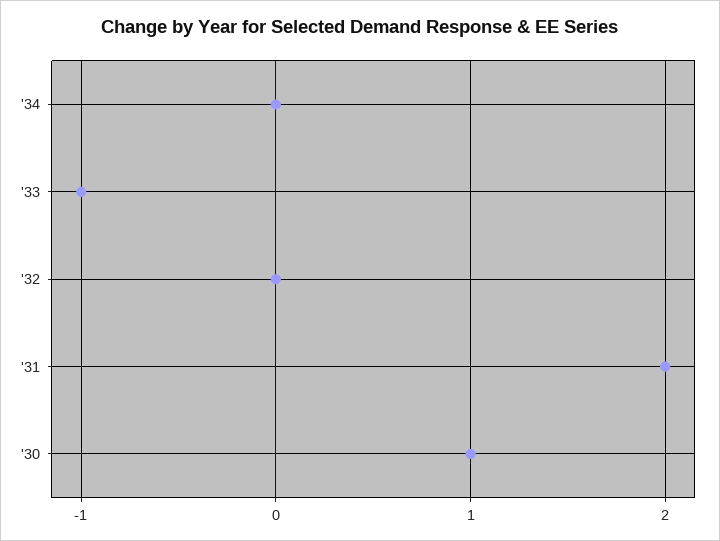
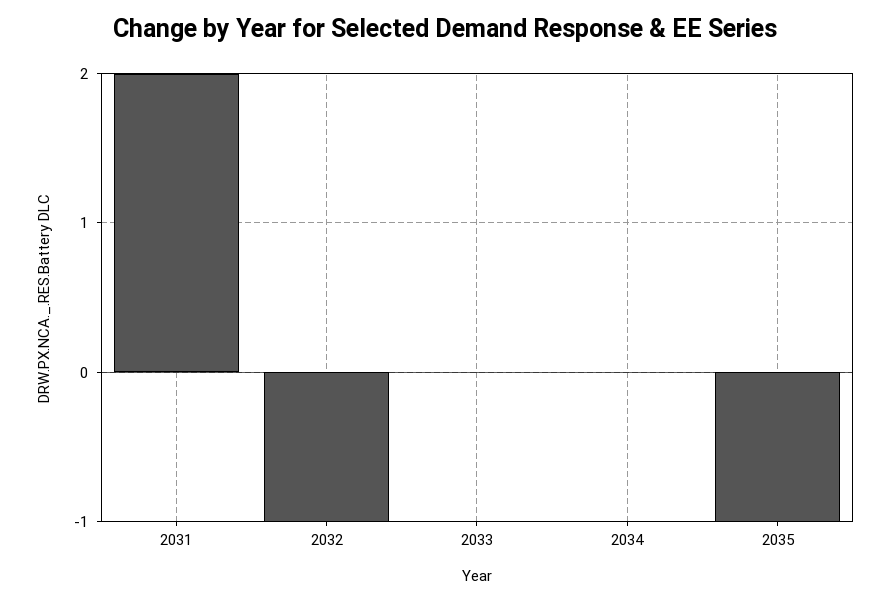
'33: -1 -> 0
'32: 0 -> -1
'30: 1 -> none
2035: none -> -1

